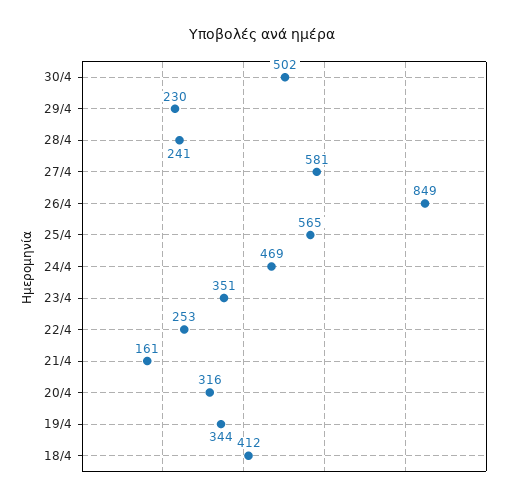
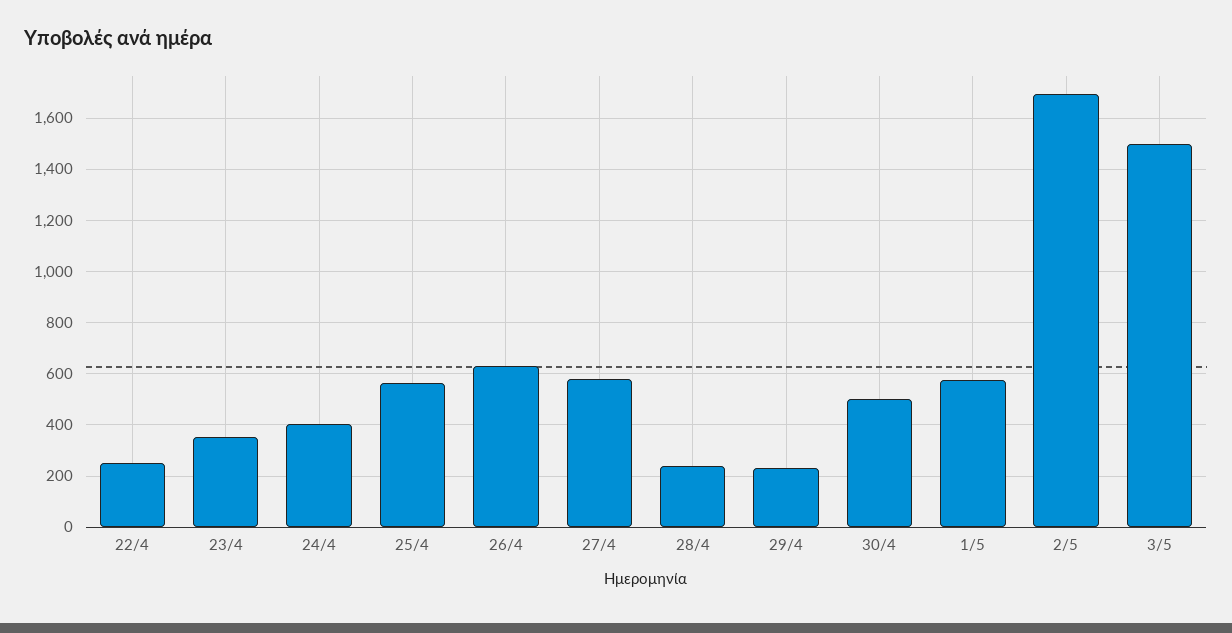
26/4: 849 -> 625
24/4: 469 -> 400
21/4: 161 -> none
20/4: 316 -> none
19/4: 344 -> none
18/4: 412 -> none
1/5: none -> 575
2/5: none -> 1700
3/5: none -> 1500

